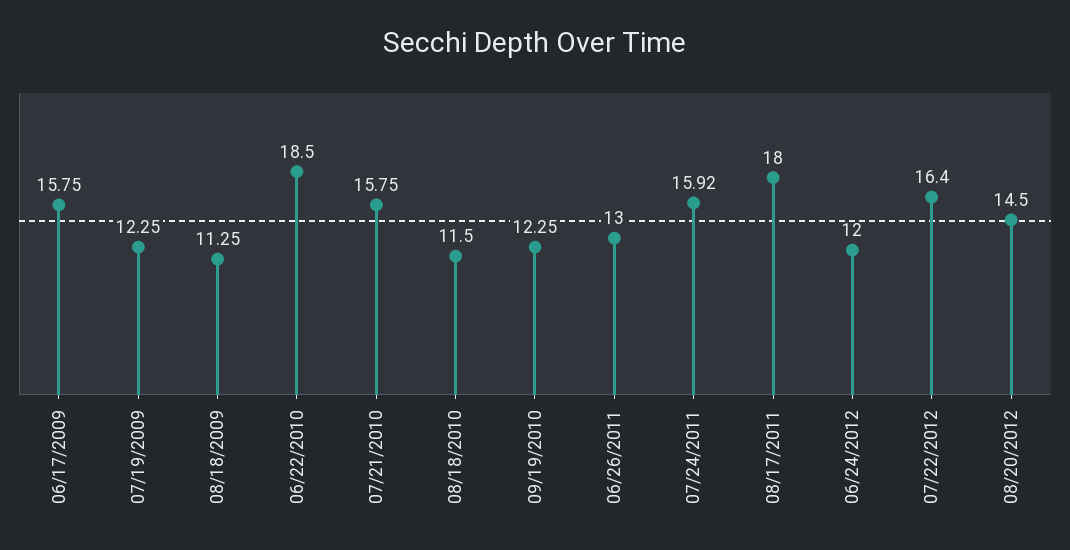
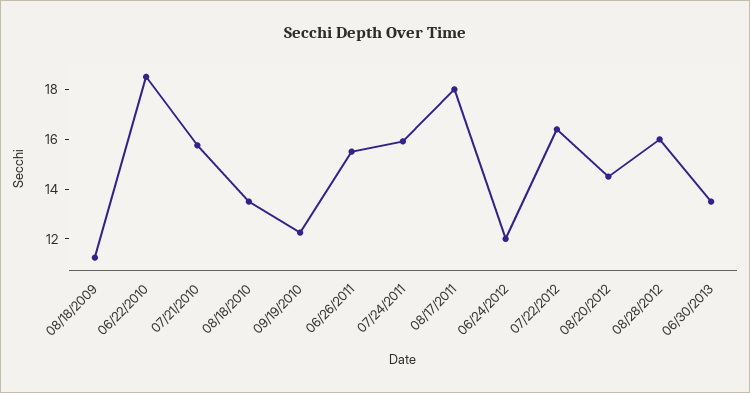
06/17/2009: 15.75 -> none
07/19/2009: 12.25 -> none
08/18/2010: 11.5 -> 13.5
06/26/2011: 13 -> 15.5
08/28/2012: none -> 16
06/30/2013: none -> 13.5

